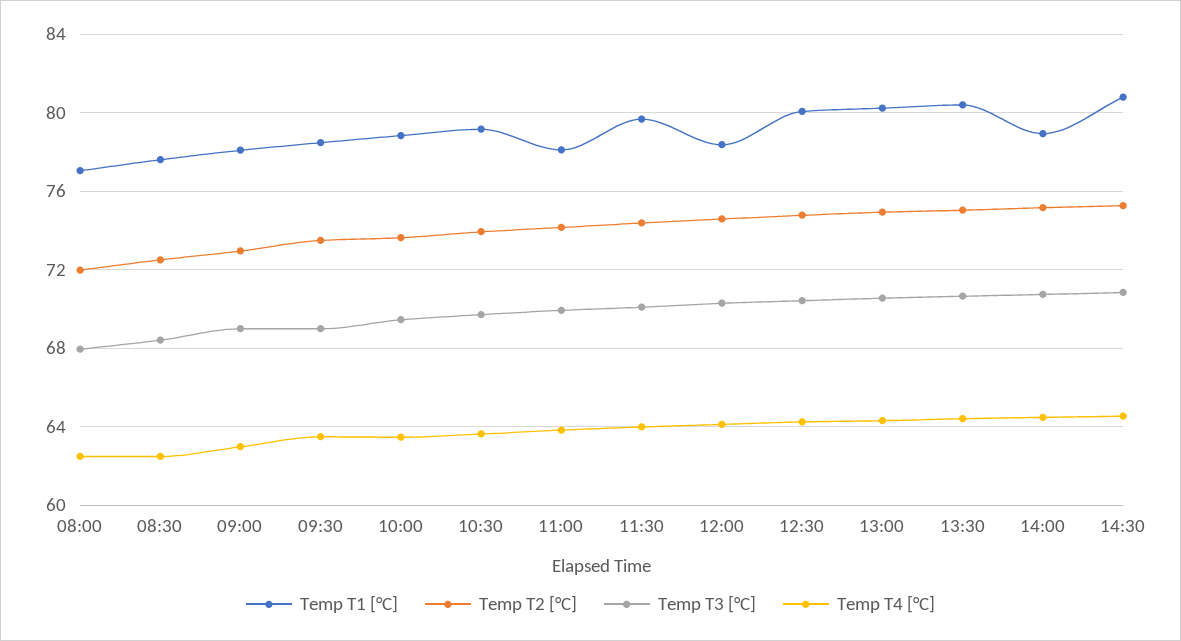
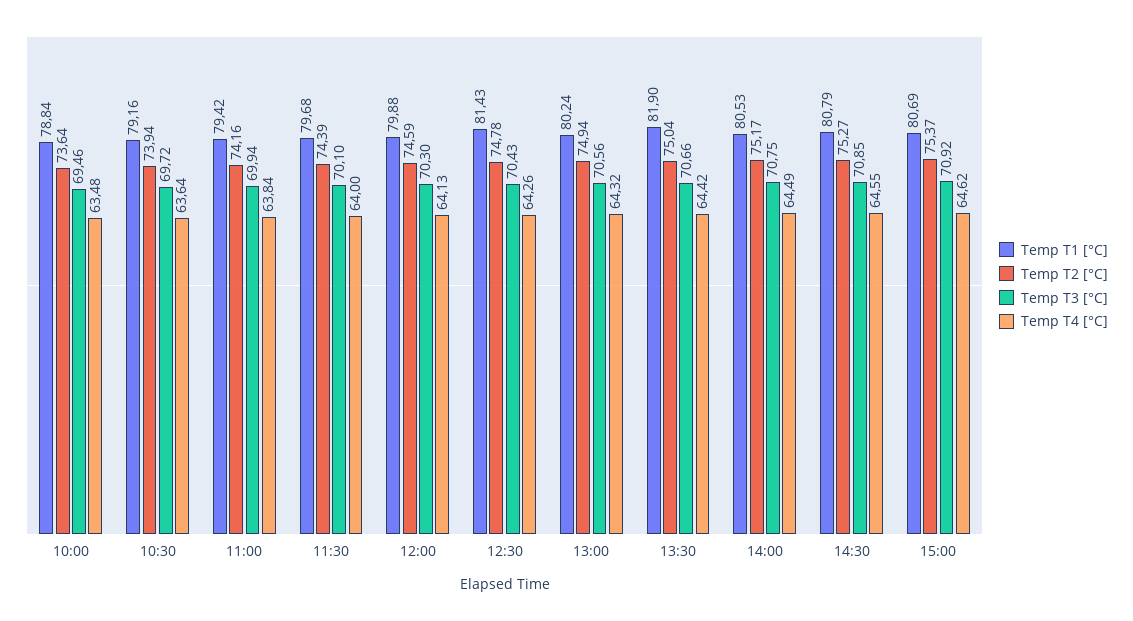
Temp T1 [°C], 08:00: 77 -> none
Temp T2 [°C], 08:00: 72 -> none
Temp T3 [°C], 08:00: 68 -> none
Temp T4 [°C], 08:00: 62.5 -> none
Temp T1 [°C], 08:30: 77.5 -> none
Temp T2 [°C], 08:30: 72.5 -> none
Temp T3 [°C], 08:30: 68.5 -> none
Temp T4 [°C], 08:30: 62.5 -> none
Temp T1 [°C], 09:00: 78 -> none
Temp T2 [°C], 09:00: 73 -> none
Temp T3 [°C], 09:00: 69 -> none
Temp T4 [°C], 09:00: 63 -> none
Temp T1 [°C], 09:30: 78.5 -> none
Temp T2 [°C], 09:30: 73.5 -> none
Temp T3 [°C], 09:30: 69 -> none
Temp T4 [°C], 09:30: 63.5 -> none
Temp T1 [°C], 11:00: 78 -> 79.42
Temp T1 [°C], 12:00: 78.5 -> 79.88
Temp T1 [°C], 12:30: 80 -> 81.43
Temp T1 [°C], 13:30: 80.5 -> 81.9
Temp T1 [°C], 14:00: 79 -> 80.53
Temp T1 [°C], 15:00: none -> 80.69
Temp T2 [°C], 15:00: none -> 75.37
Temp T3 [°C], 15:00: none -> 70.92
Temp T4 [°C], 15:00: none -> 64.62

